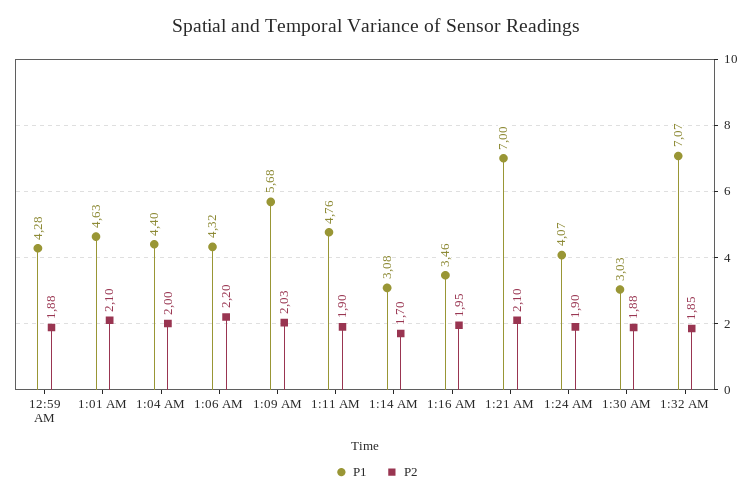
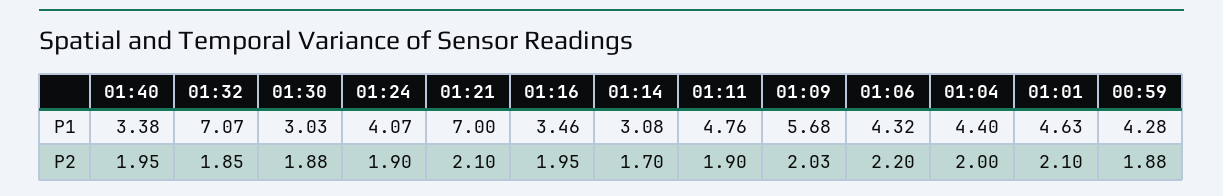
P1, 01:40: none -> 3.38
P2, 01:40: none -> 1.95

